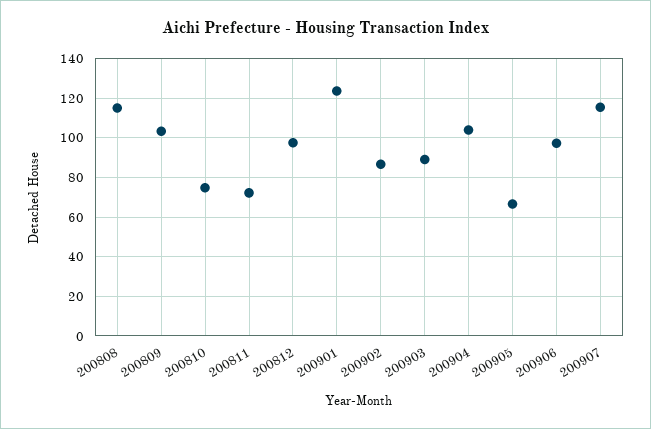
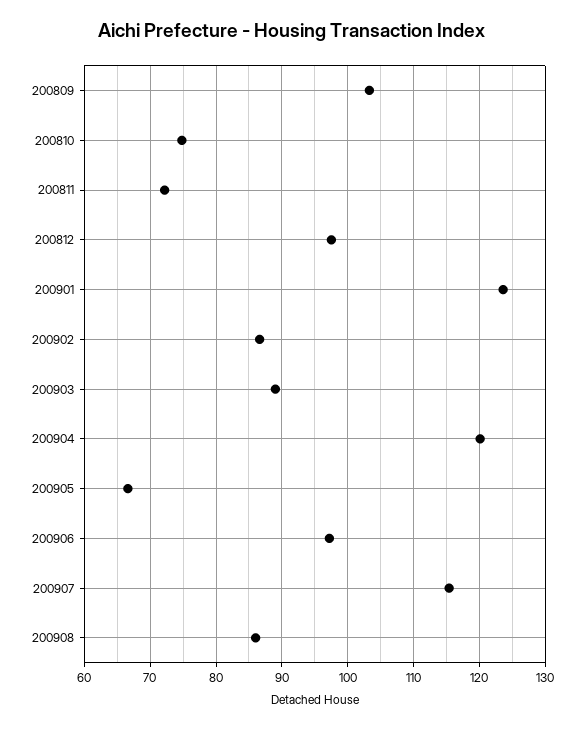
200808: 115 -> none
200904: 105 -> 120
200908: none -> 86

